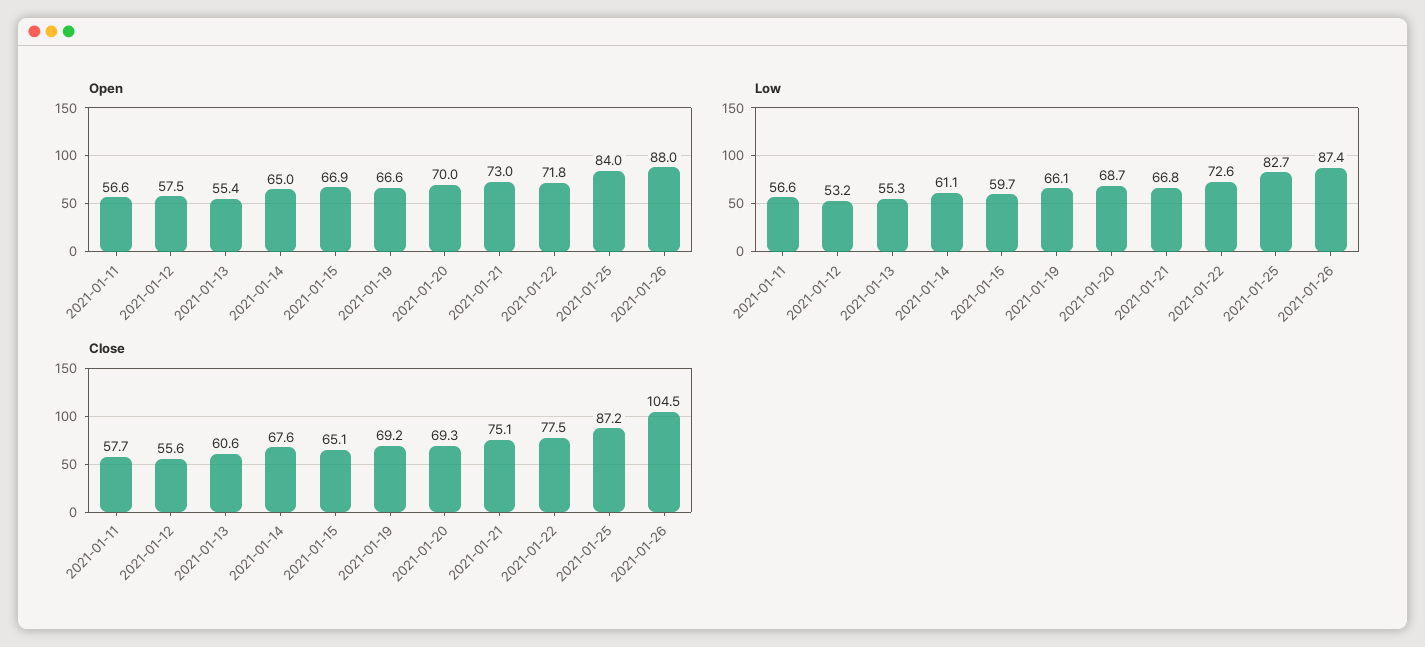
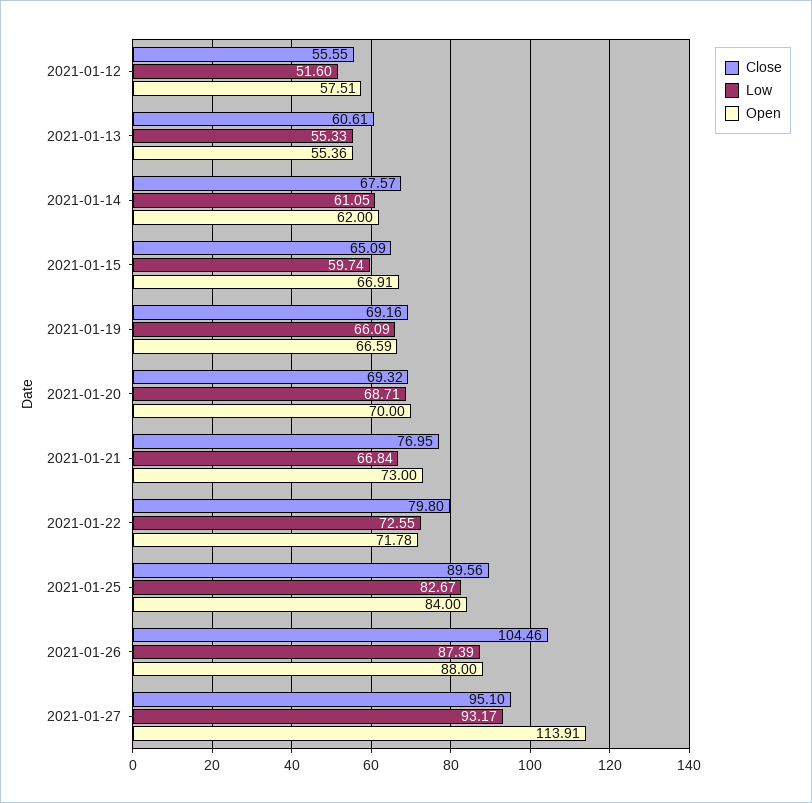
Open, 2021-01-11: 56.6 -> none
Open, 2021-01-14: 65 -> 62
Low, 2021-01-11: 56.6 -> none
Low, 2021-01-12: 53.2 -> 51.6
Close, 2021-01-11: 57.7 -> none
Close, 2021-01-21: 75.1 -> 76.95
Close, 2021-01-22: 77.5 -> 79.8
Close, 2021-01-25: 87.2 -> 89.56
Close, 2021-01-27: none -> 95.1
Low, 2021-01-27: none -> 93.17
Open, 2021-01-27: none -> 113.91

